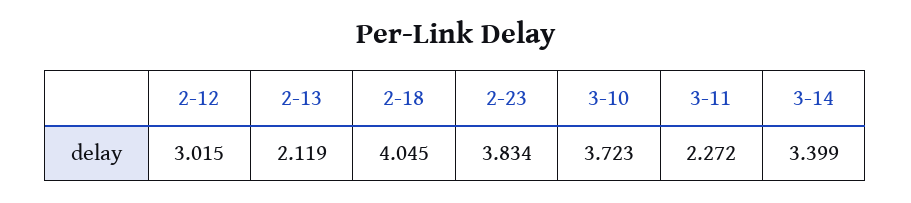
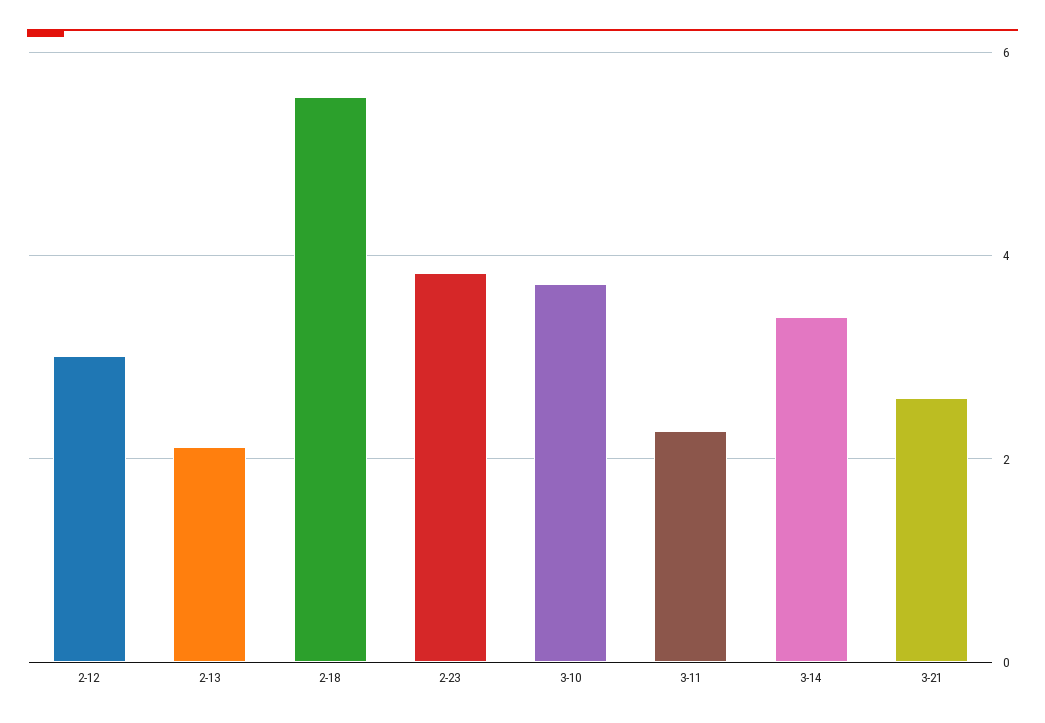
2-18: 4.045 -> 5.6
3-21: none -> 2.6

